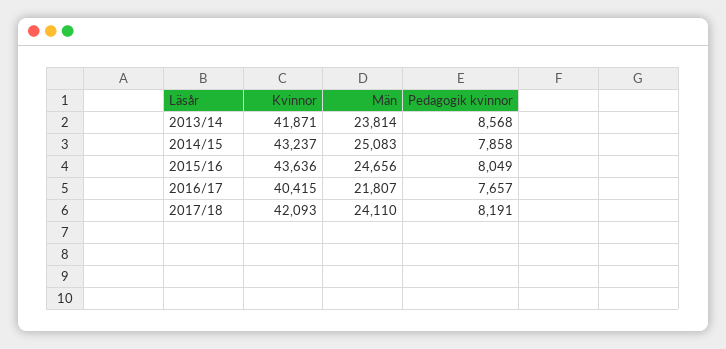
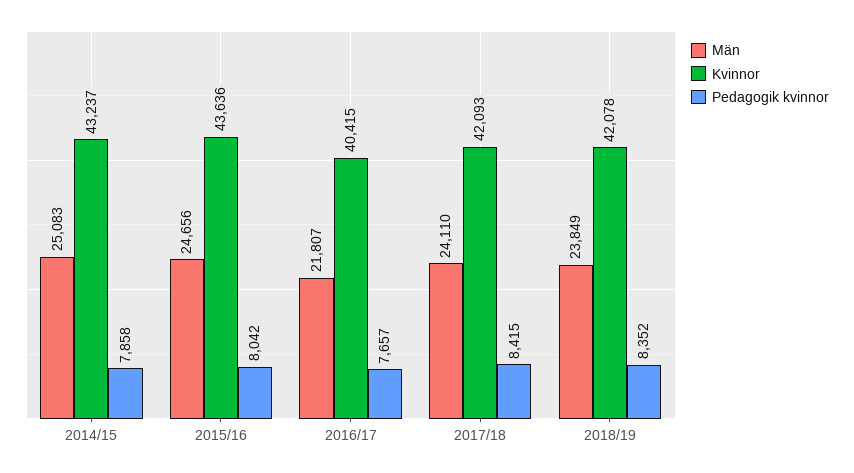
Kvinnor, 2013/14: 41871 -> none
Män, 2013/14: 23814 -> none
Pedagogik kvinnor, 2013/14: 8568 -> none
Pedagogik kvinnor, 2015/16: 8049 -> 8042
Pedagogik kvinnor, 2017/18: 8191 -> 8415
Män, 2018/19: none -> 23849
Kvinnor, 2018/19: none -> 42078
Pedagogik kvinnor, 2018/19: none -> 8352

